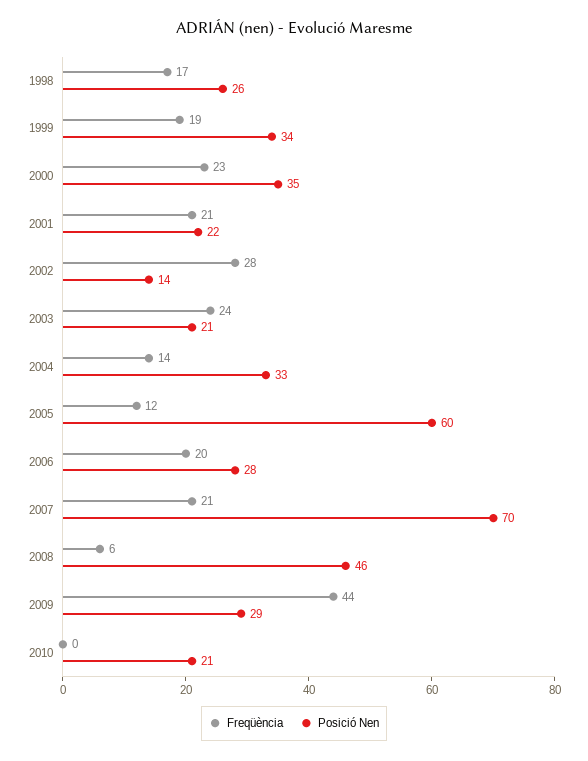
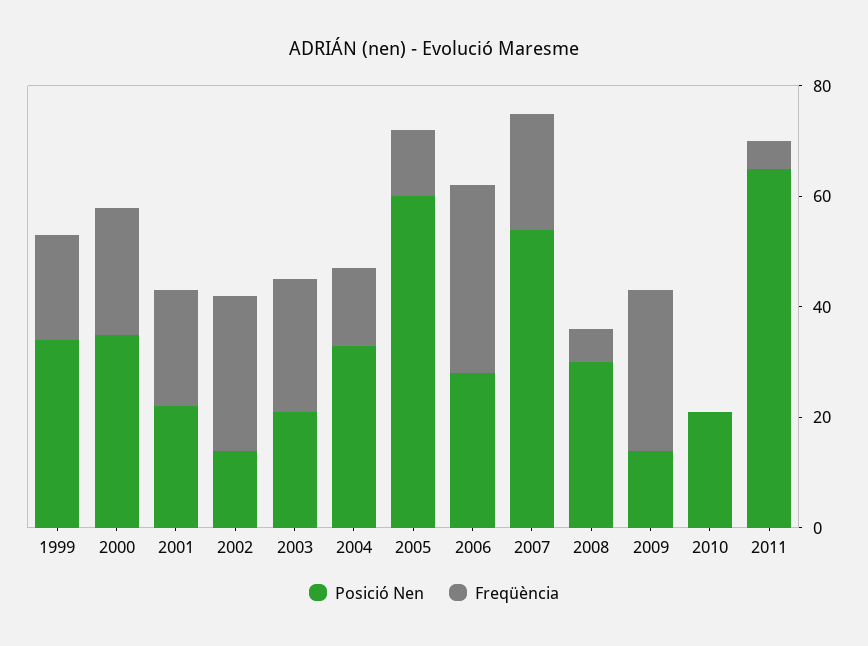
Freqüència, 1998: 17 -> none
Posició Nen, 1998: 26 -> none
Freqüència, 2006: 20 -> 35
Posició Nen, 2007: 70 -> 55
Posició Nen, 2008: 46 -> 30
Freqüència, 2009: 44 -> 30
Posició Nen, 2009: 29 -> 15
Posició Nen, 2011: none -> 65
Freqüència, 2011: none -> 5

